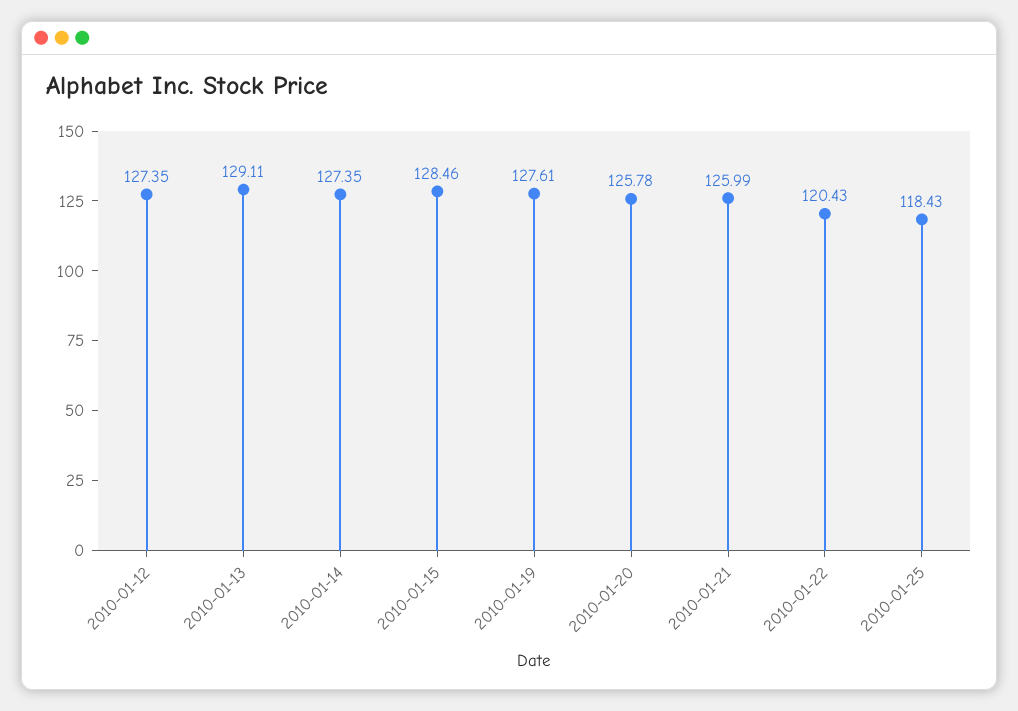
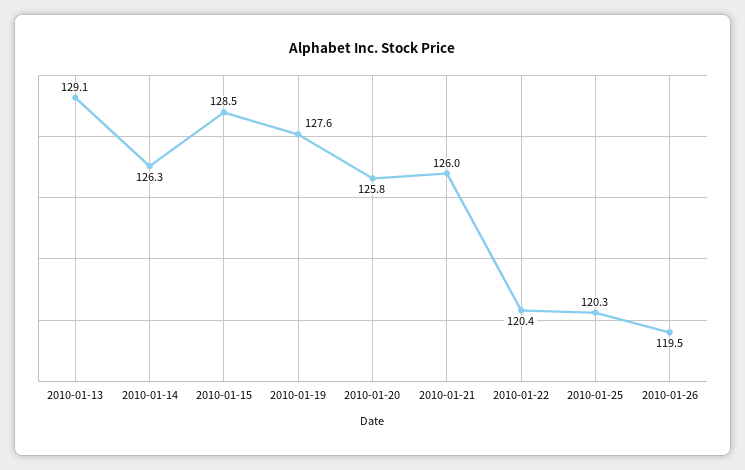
2010-01-12: 127.35 -> none
2010-01-14: 127.35 -> 126.3
2010-01-25: 118.43 -> 120.3
2010-01-26: none -> 119.5

